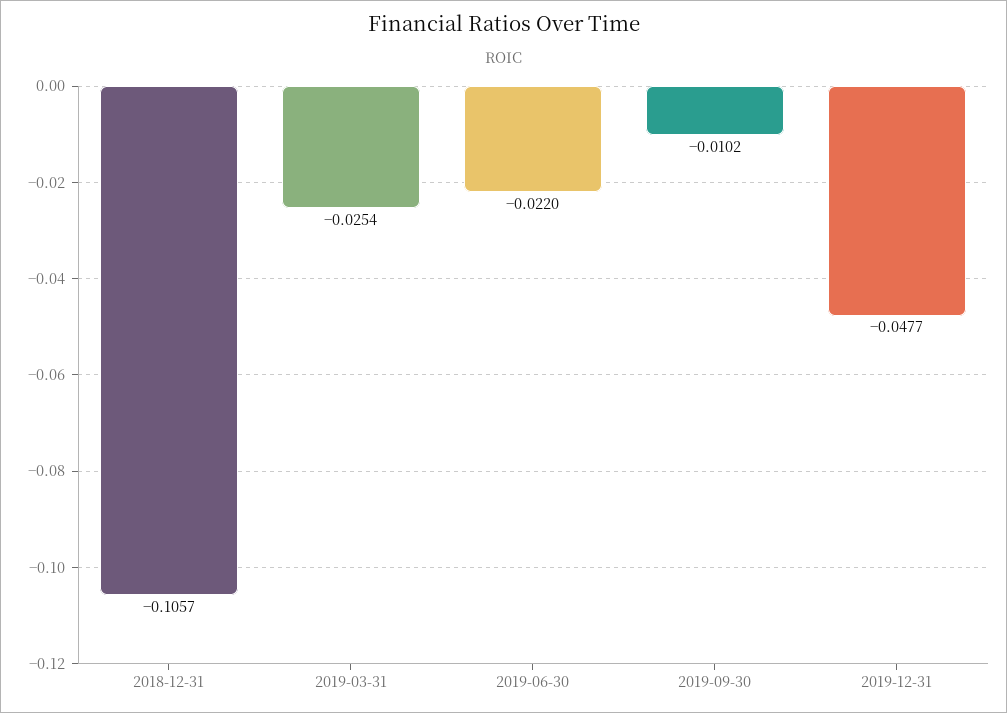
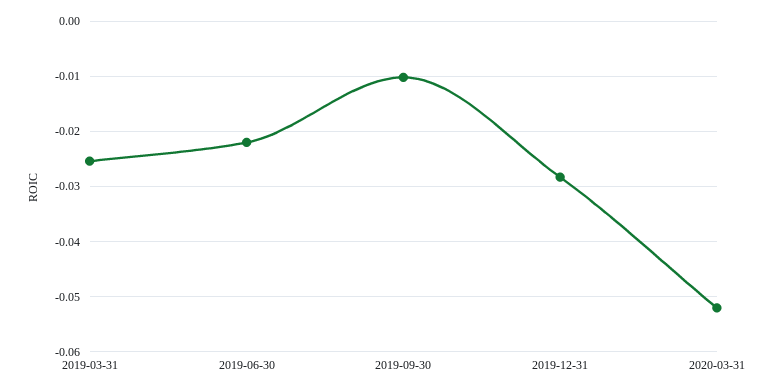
2018-12-31: -0.1057 -> none
2019-12-31: -0.0477 -> -0.028
2020-03-31: none -> -0.052

